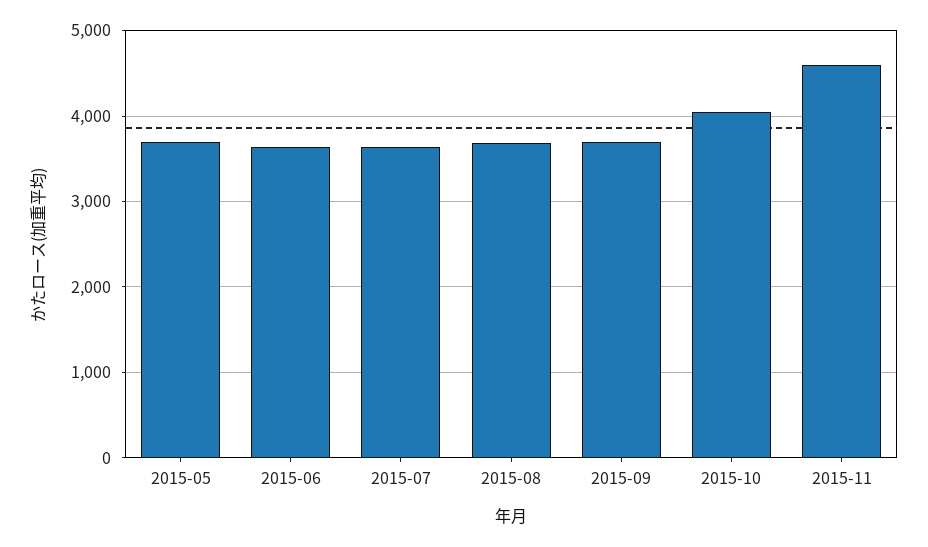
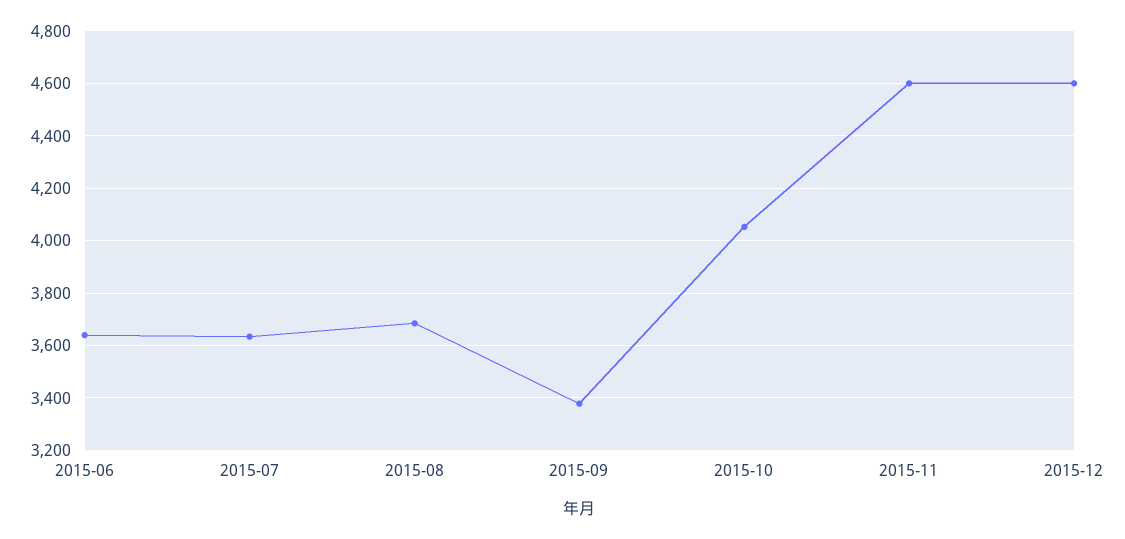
2015-05: 3700 -> none
2015-09: 3700 -> 3375
2015-12: none -> 4600

